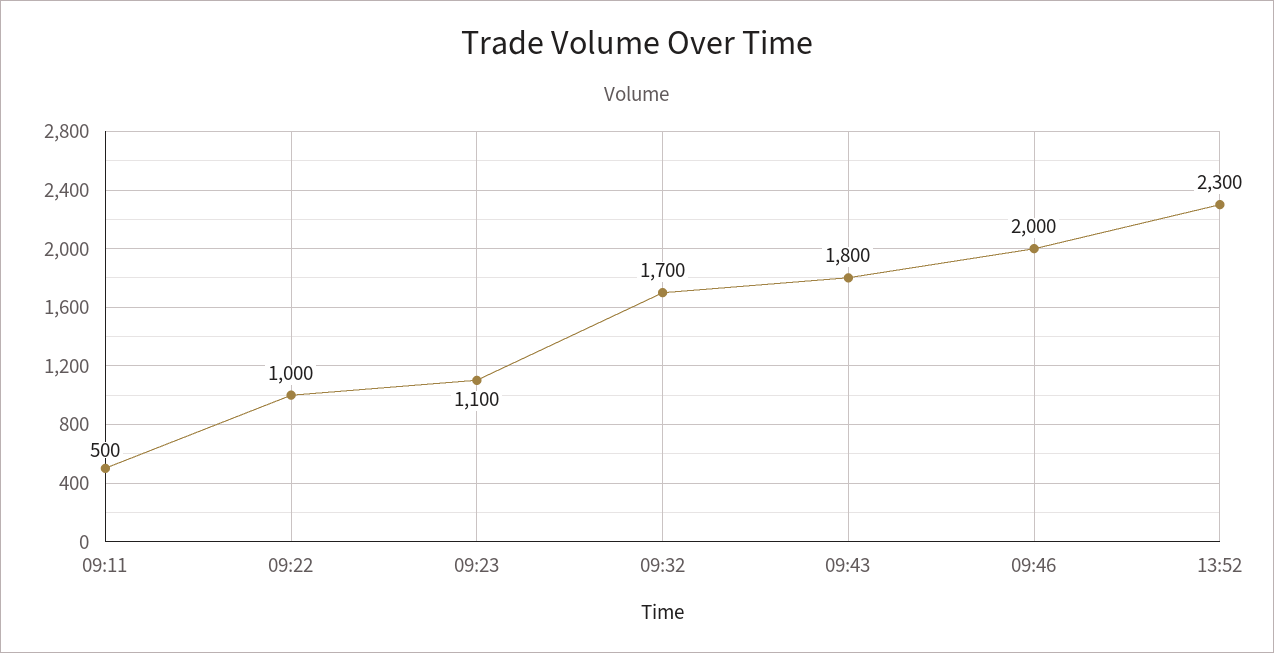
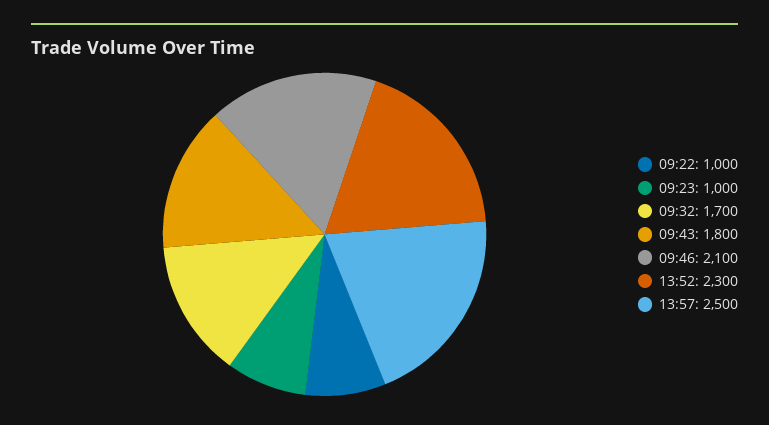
09:11: 500 -> none
09:23: 1100 -> 1000
09:46: 2000 -> 2100
13:57: none -> 2500

